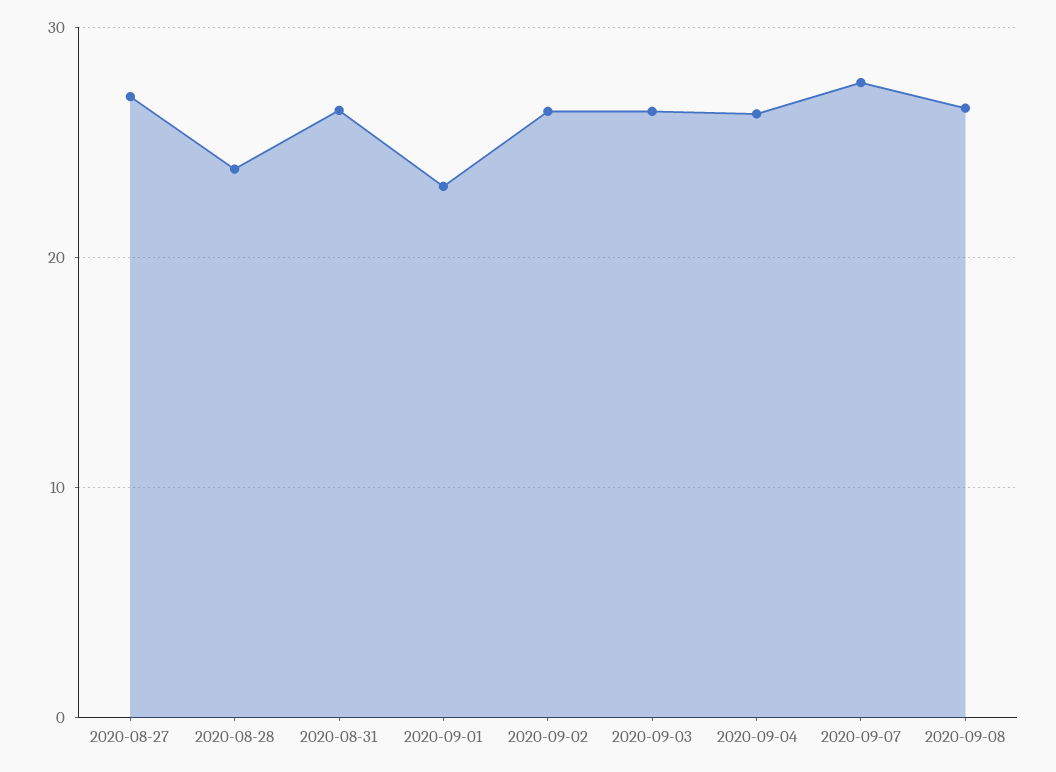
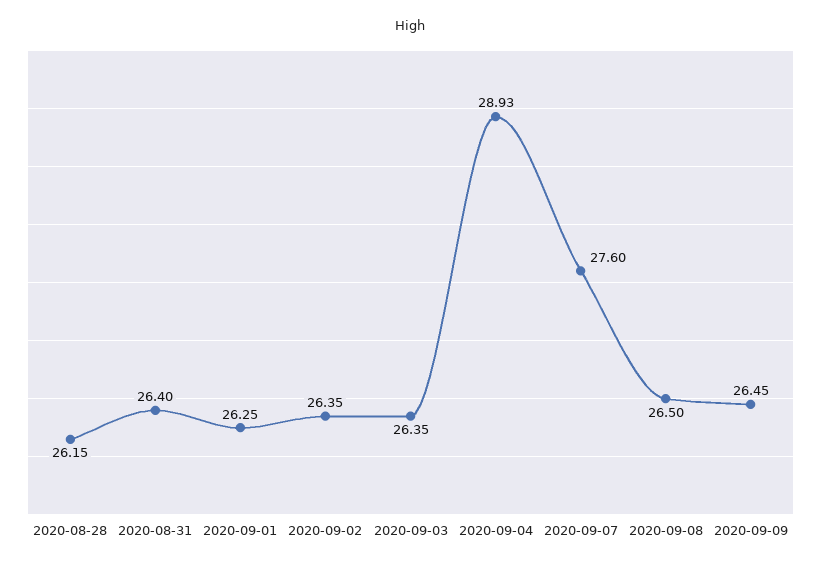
2020-08-27: 27 -> none
2020-08-28: 24 -> 26.15
2020-09-01: 23 -> 26.25
2020-09-04: 26 -> 28.93
2020-09-09: none -> 26.45

